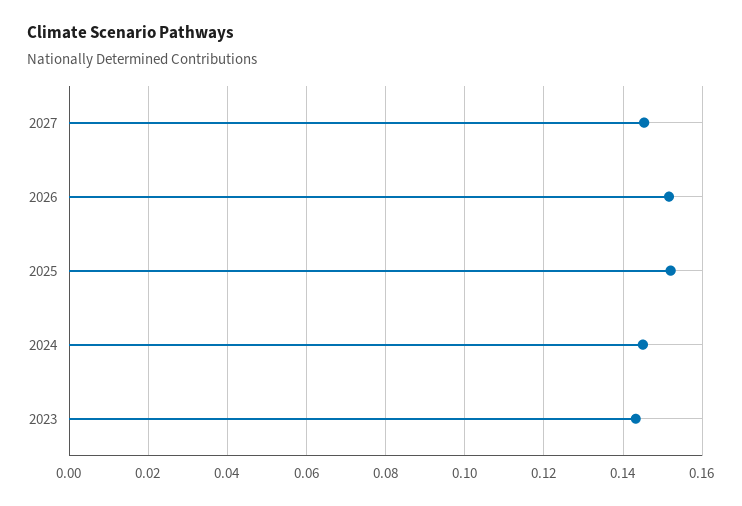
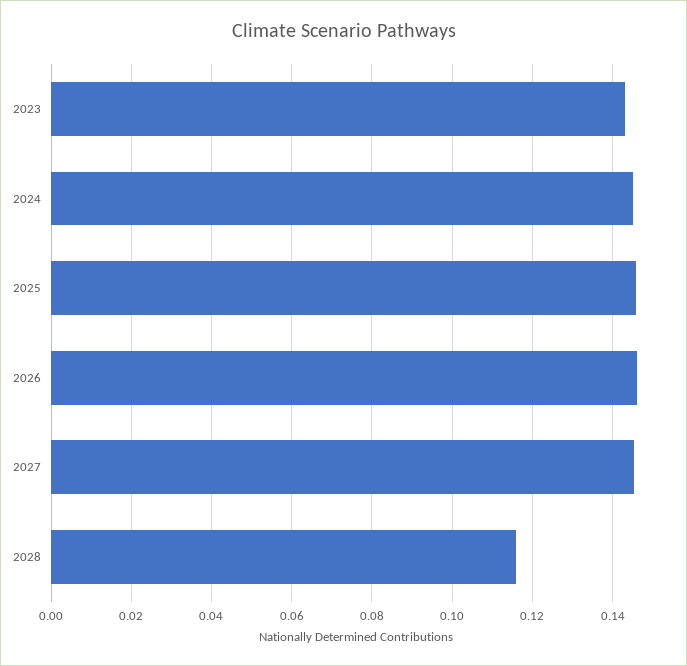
2026: 0.152 -> 0.146
2025: 0.152 -> 0.146
2028: none -> 0.116

